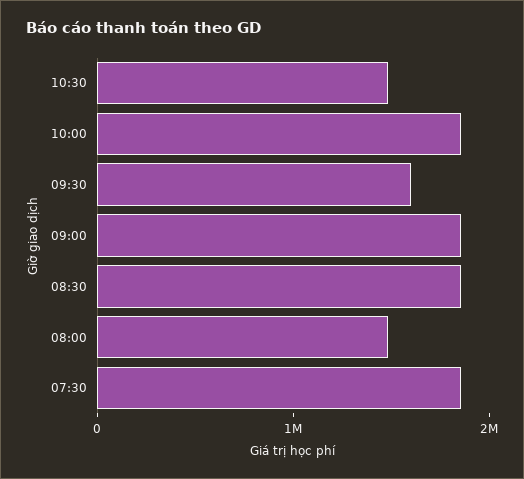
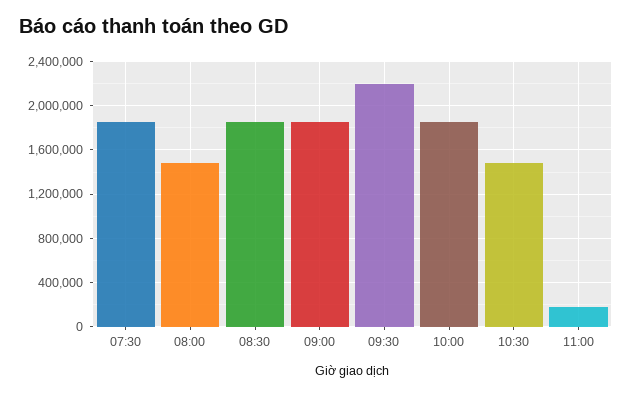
09:30: 1600000 -> 2200000
11:00: none -> 200000

